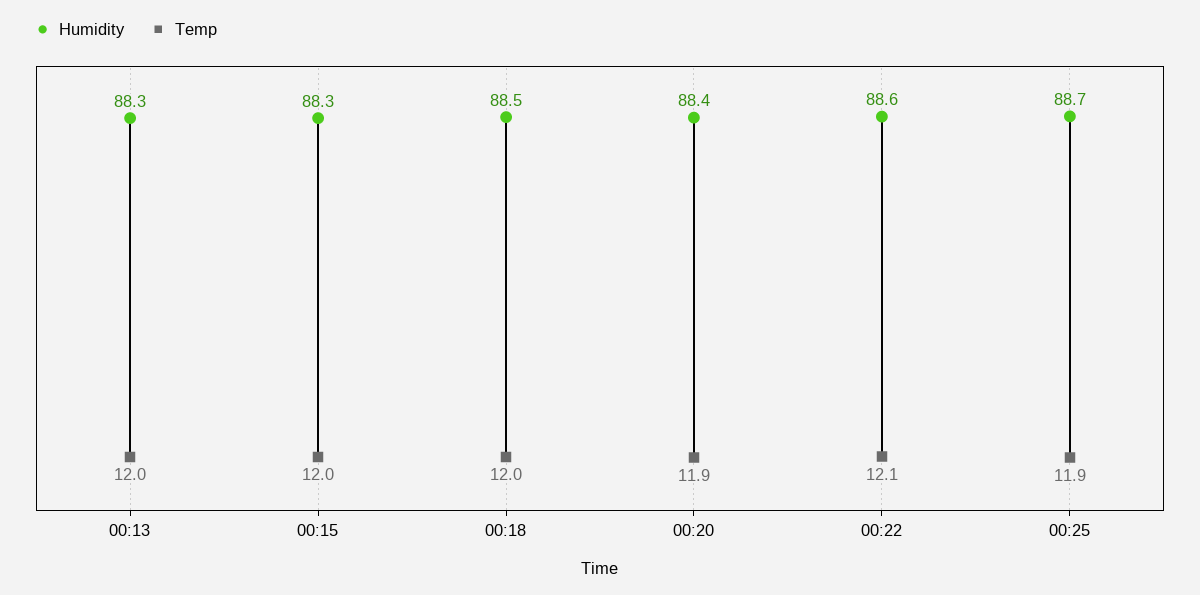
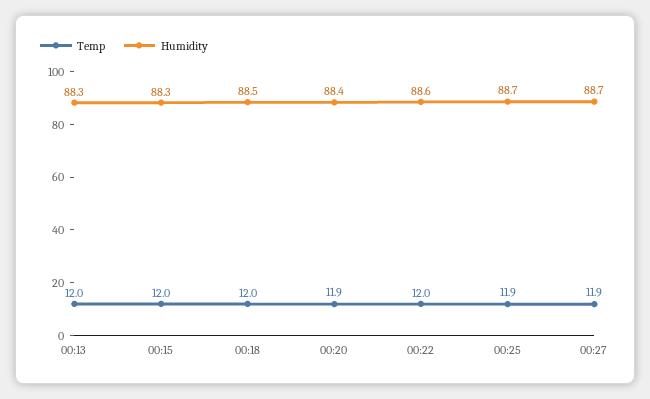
Temp, 00:22: 12.1 -> 12
Temp, 00:27: none -> 11.9
Humidity, 00:27: none -> 88.7

